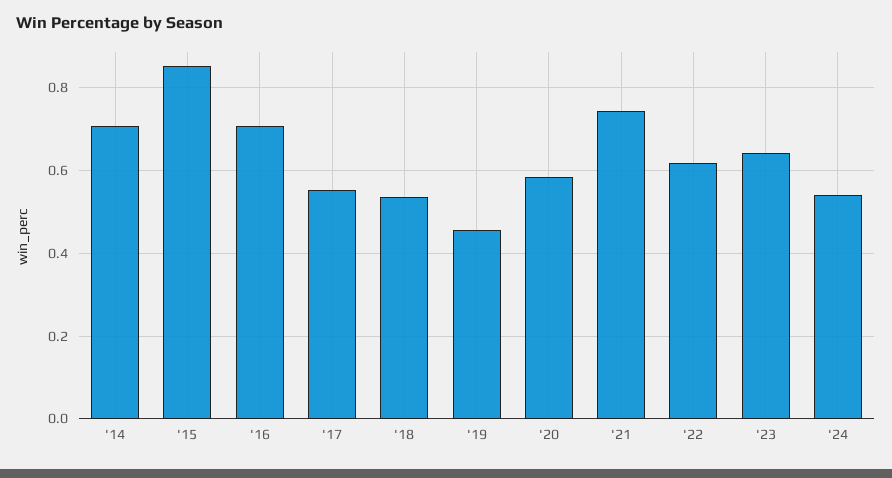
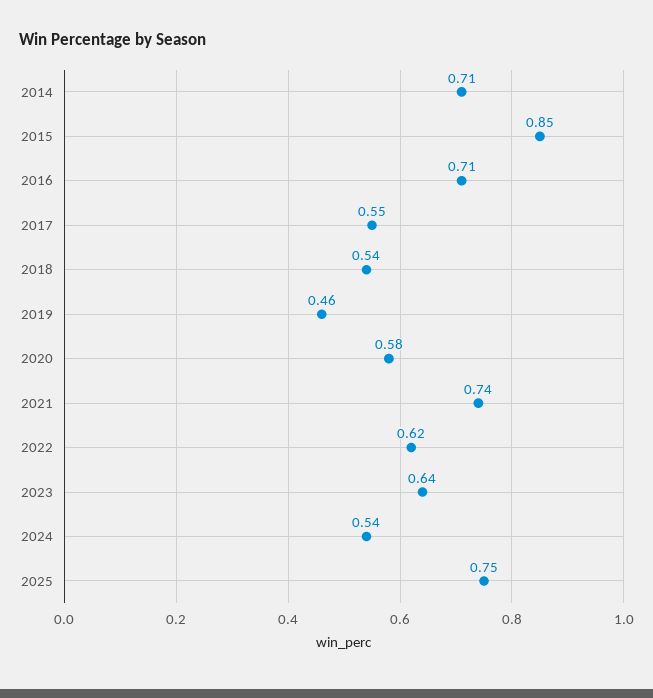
2025: none -> 0.75

